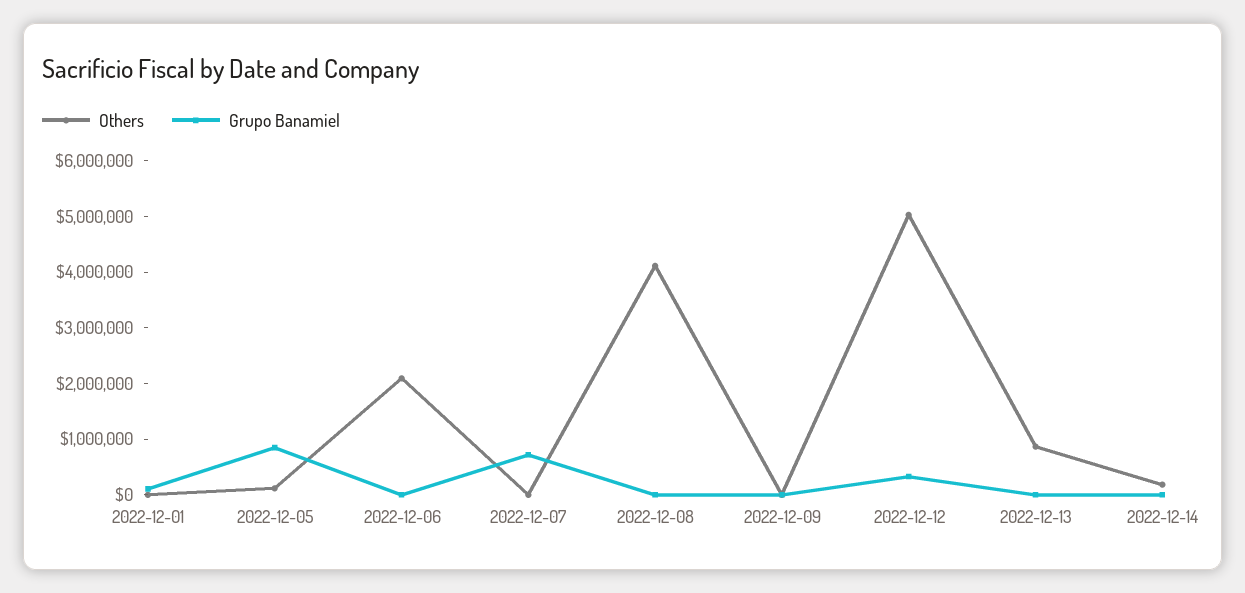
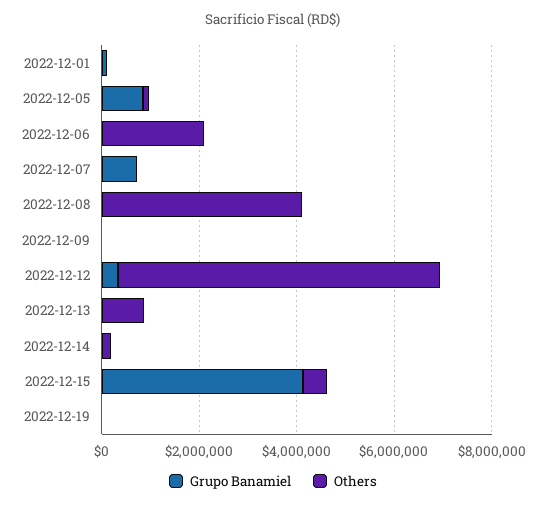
Others, 2022-12-12: 5000000 -> 6500000
Grupo Banamiel, 2022-12-15: none -> 4000000
Others, 2022-12-15: none -> 500000
Grupo Banamiel, 2022-12-19: none -> 0
Others, 2022-12-19: none -> 0

